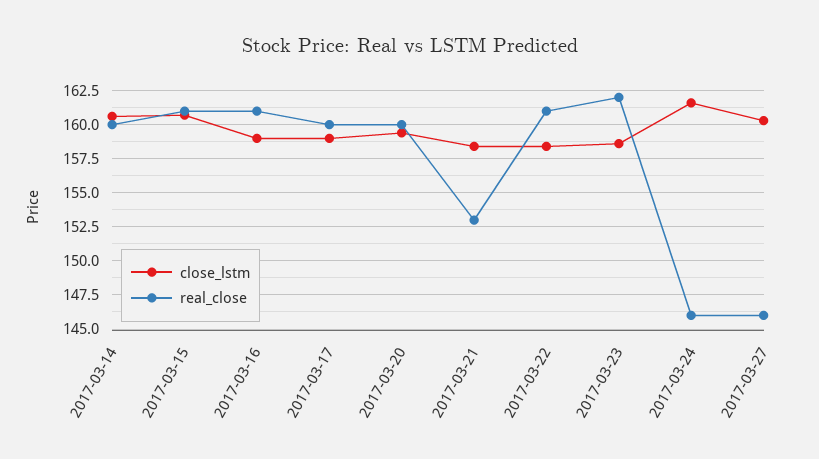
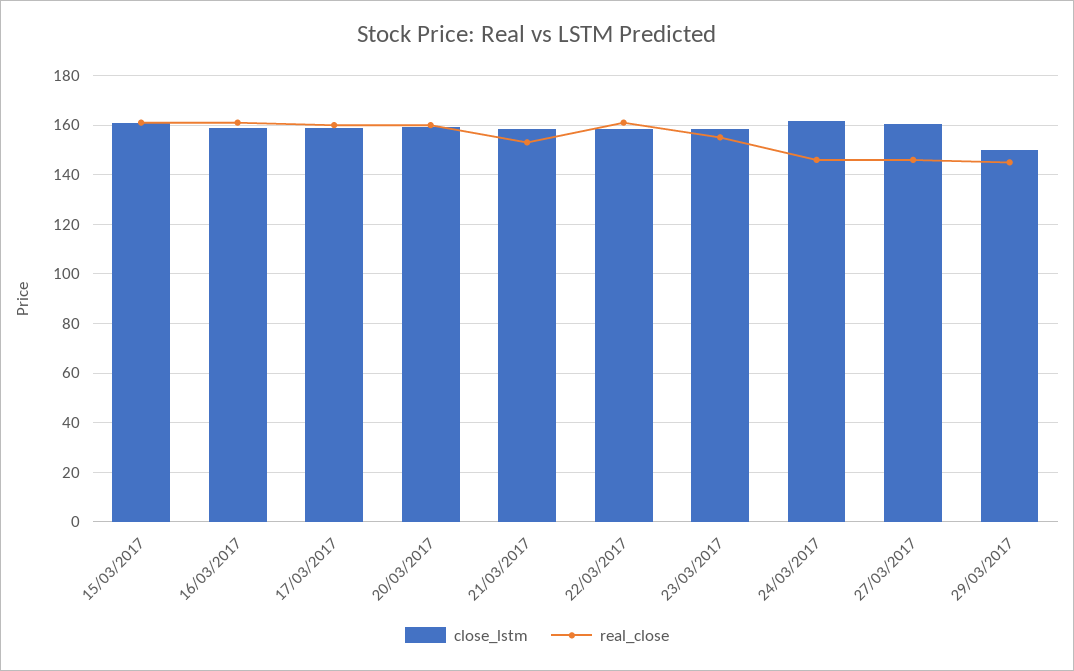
close_lstm, 2017-03-14: 160.5 -> none
real_close, 2017-03-14: 160 -> none
real_close, 2017-03-23: 162 -> 155
close_lstm, 29/03/2017: none -> 150
real_close, 29/03/2017: none -> 145

